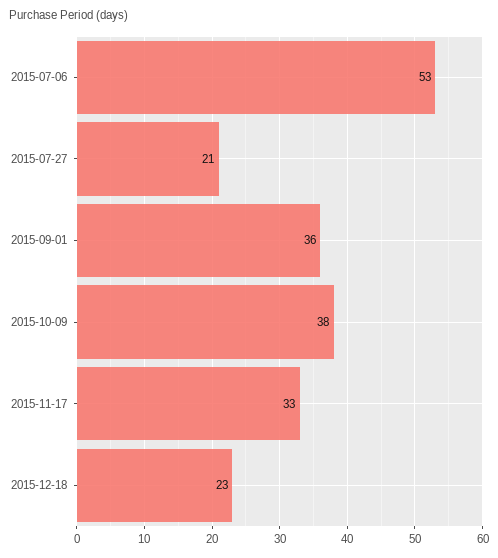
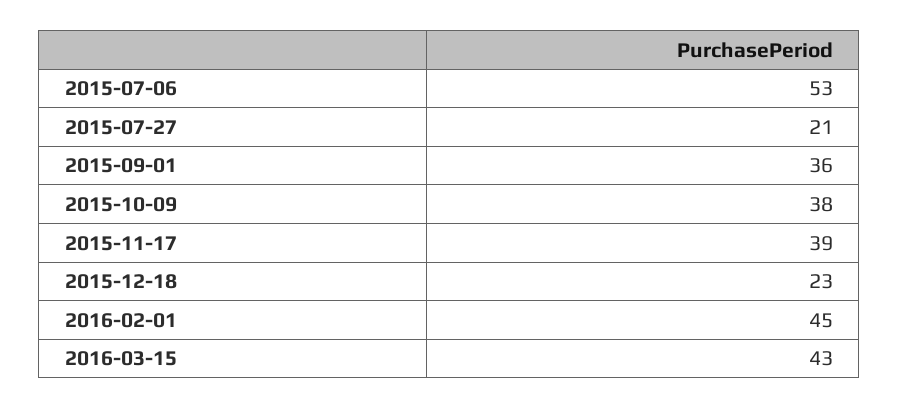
2015-11-17: 33 -> 39
2016-02-01: none -> 45
2016-03-15: none -> 43

